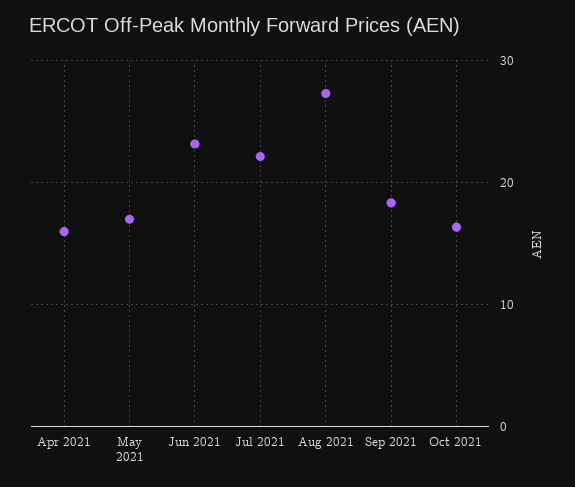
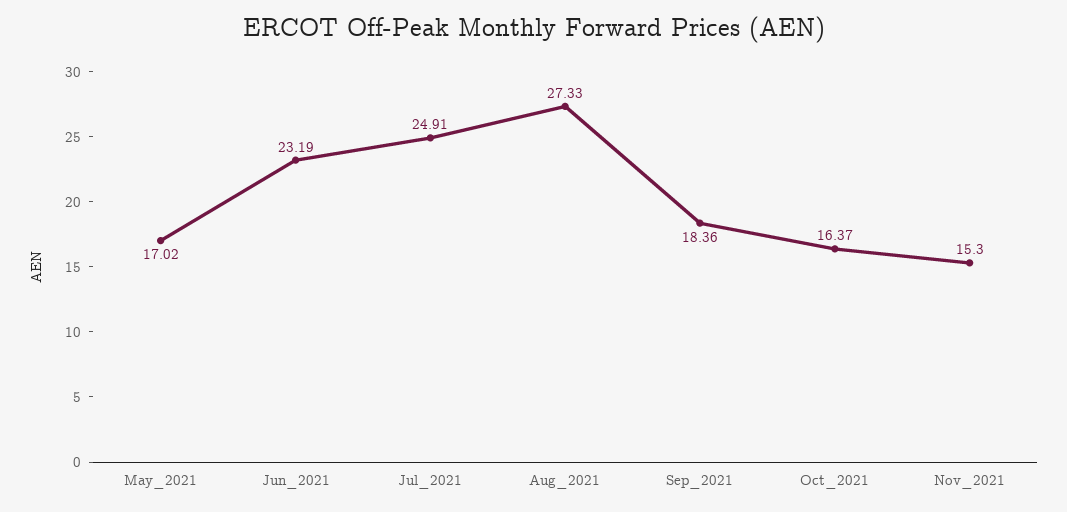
Apr 2021: 16 -> none
Jul 2021: 22 -> 24.91
Nov_2021: none -> 15.3

